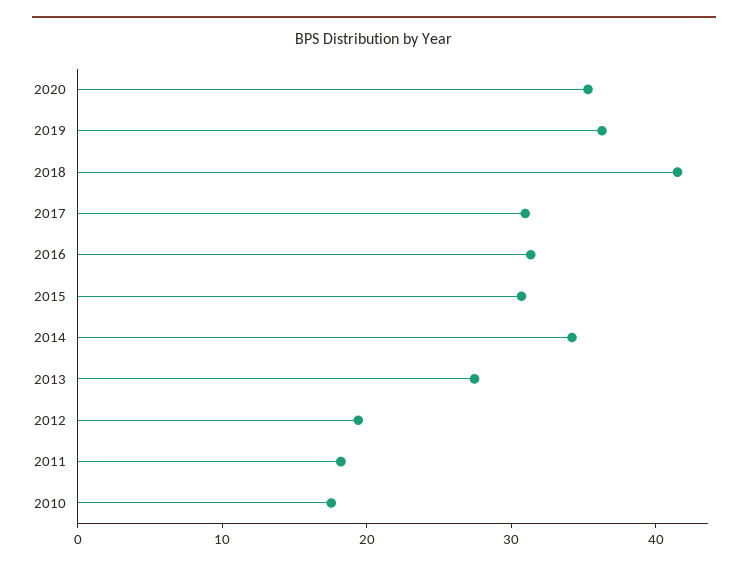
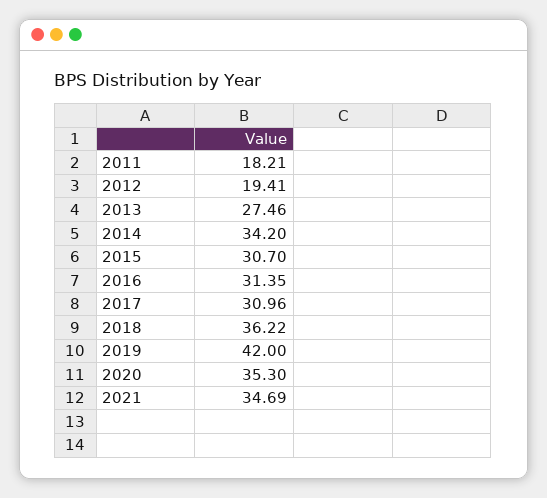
2019: 36 -> 42
2018: 42 -> 36.22
2010: 18 -> none
2021: none -> 34.69

